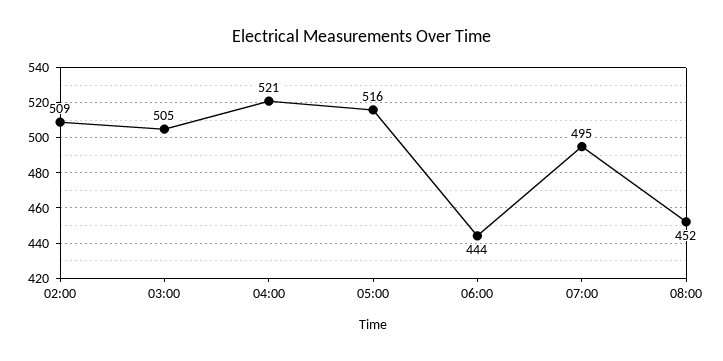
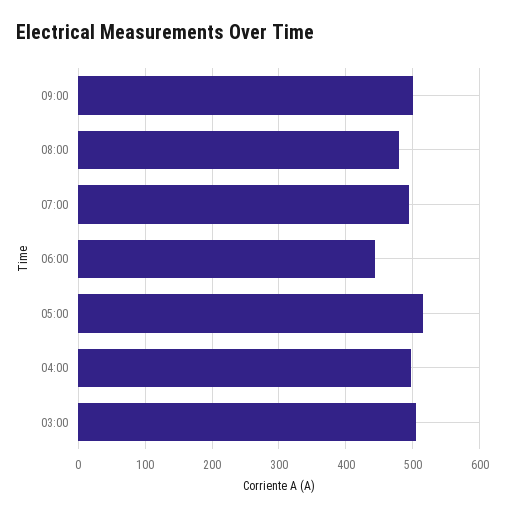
02:00: 509 -> none
04:00: 521 -> 500
08:00: 452 -> 480
09:00: none -> 500

